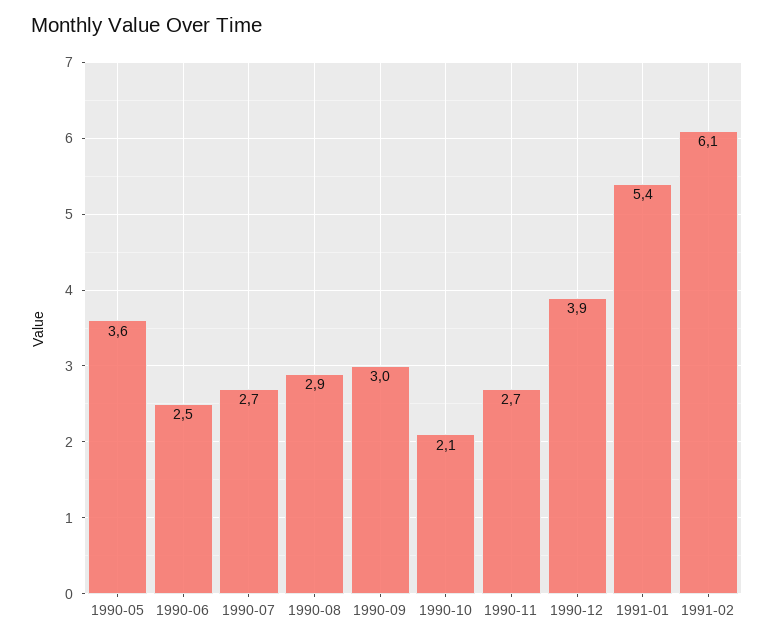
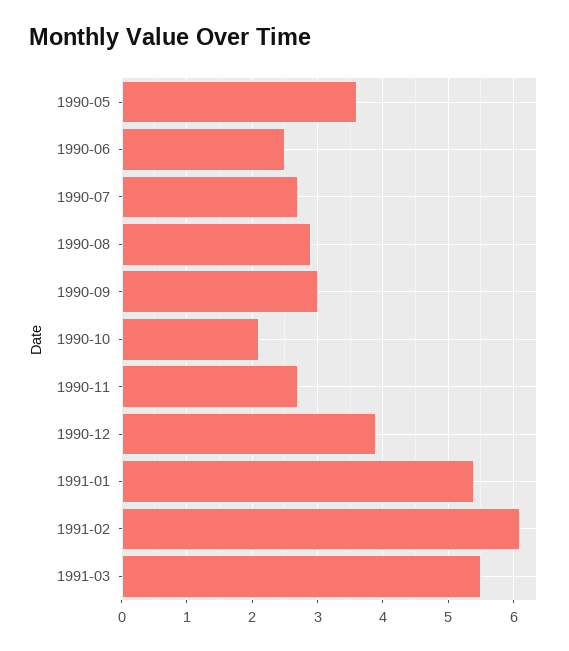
1991-03: none -> 5.5

